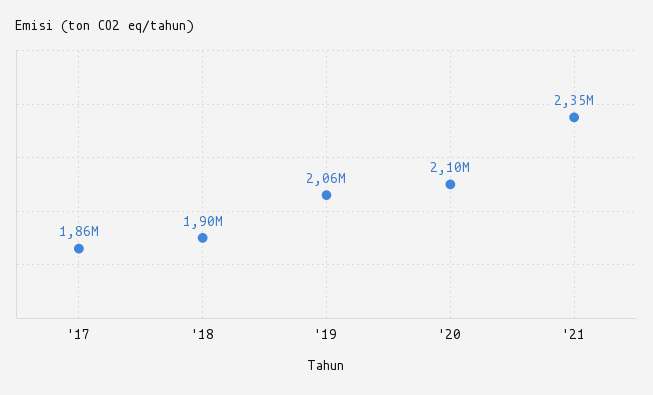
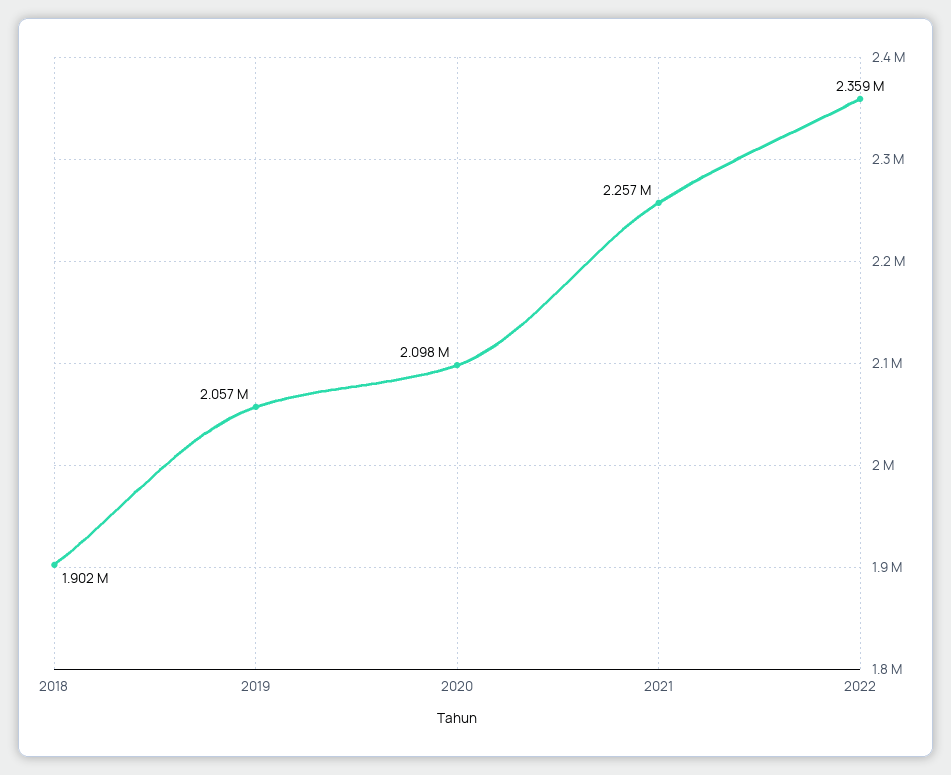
'17: 1860000 -> none
'21: 2350000 -> 2257000
2022: none -> 2359000

